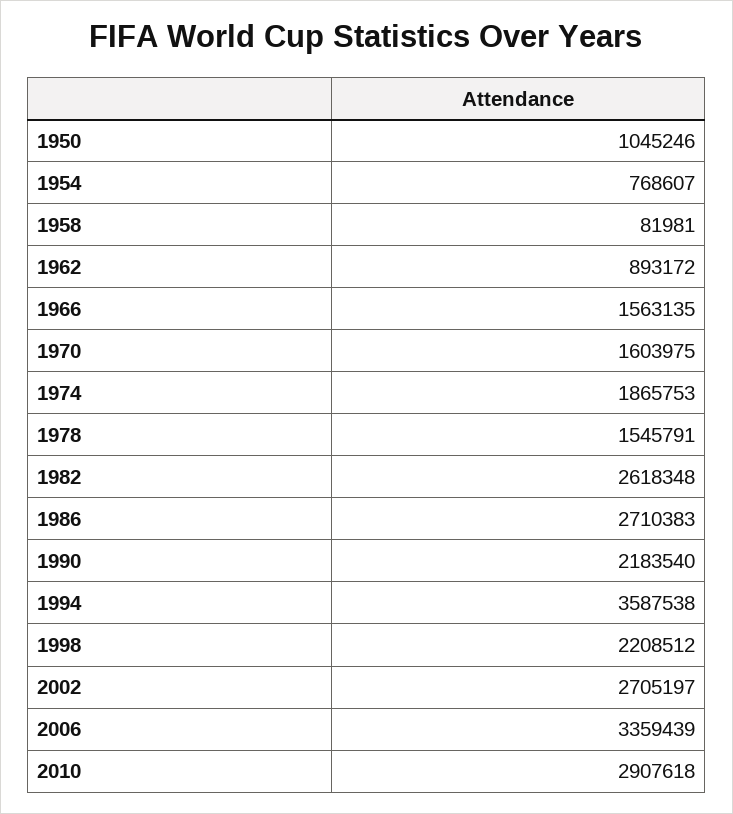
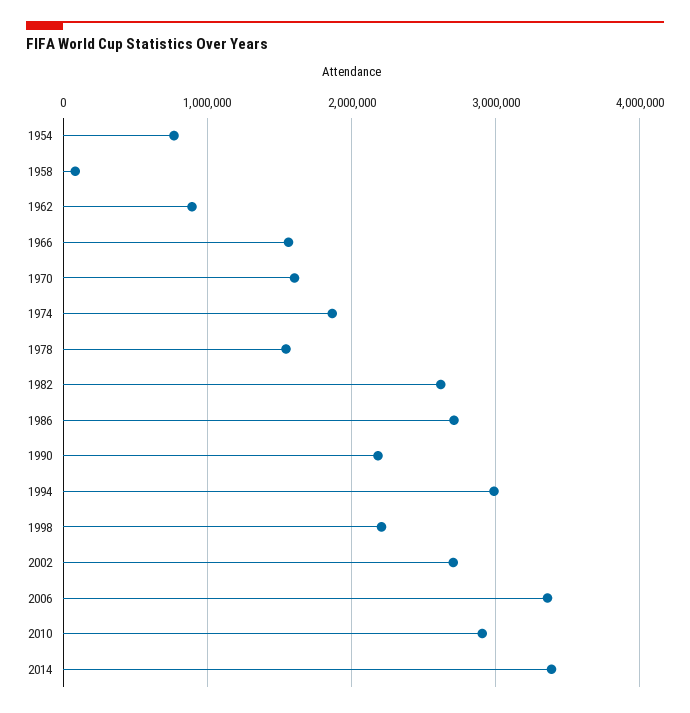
1950: 1045246 -> none
1994: 3587538 -> 3000000
2014: none -> 3400000

